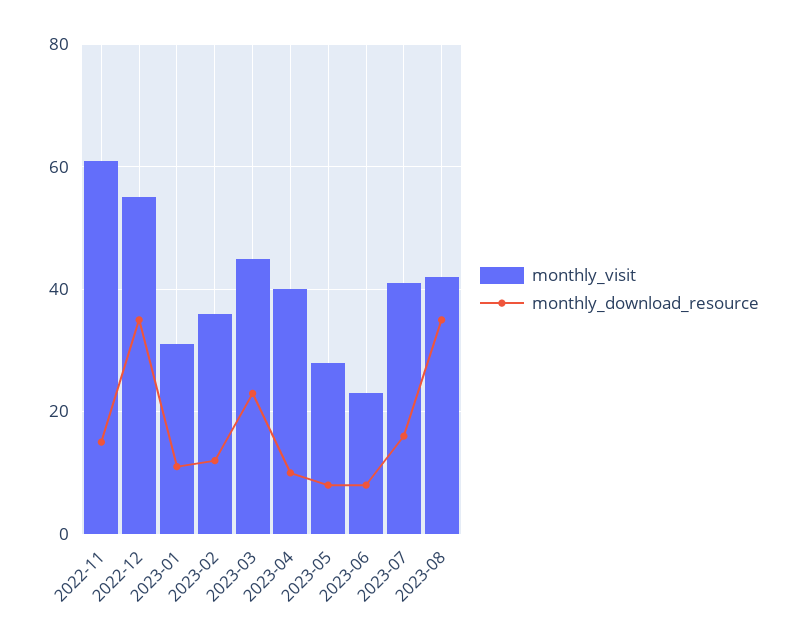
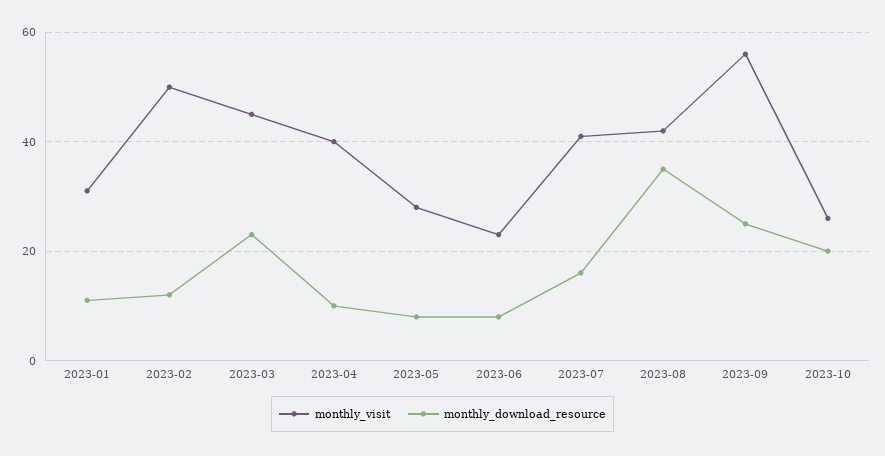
monthly_visit, 2022-11: 60 -> none
monthly_download_resource, 2022-11: 15 -> none
monthly_visit, 2022-12: 55 -> none
monthly_download_resource, 2022-12: 35 -> none
monthly_visit, 2023-02: 35 -> 50
monthly_visit, 2023-09: none -> 55
monthly_download_resource, 2023-09: none -> 25
monthly_visit, 2023-10: none -> 25
monthly_download_resource, 2023-10: none -> 20

